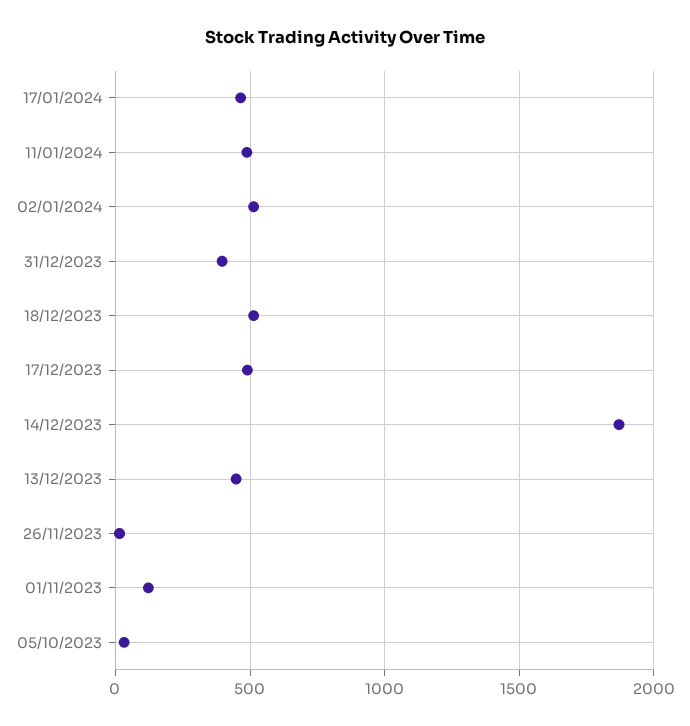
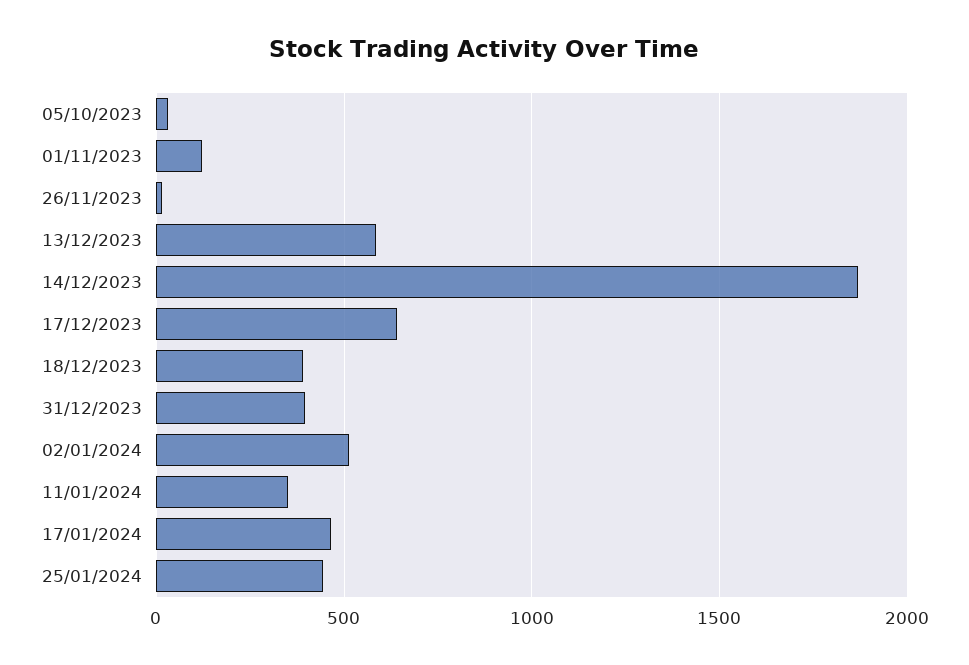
11/01/2024: 500 -> 350
18/12/2023: 500 -> 400
17/12/2023: 500 -> 650
13/12/2023: 450 -> 600
25/01/2024: none -> 450

